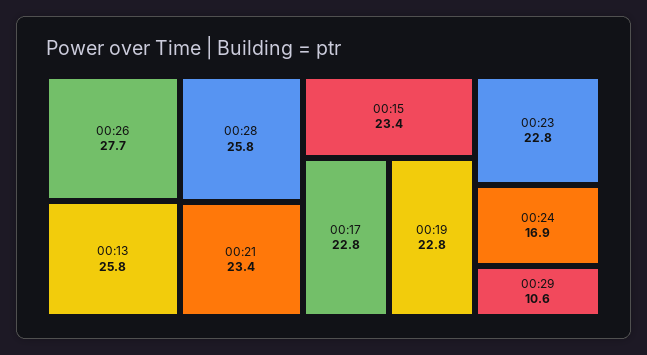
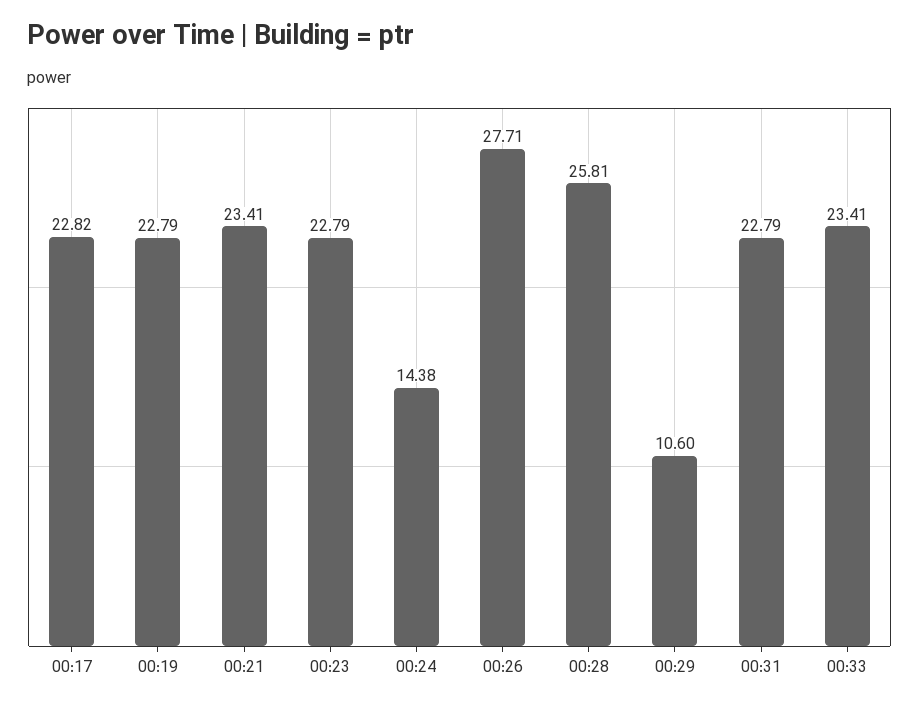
00:13: 25.8 -> none
00:15: 23.4 -> none
00:24: 16.9 -> 14.38
00:31: none -> 22.79
00:33: none -> 23.41

